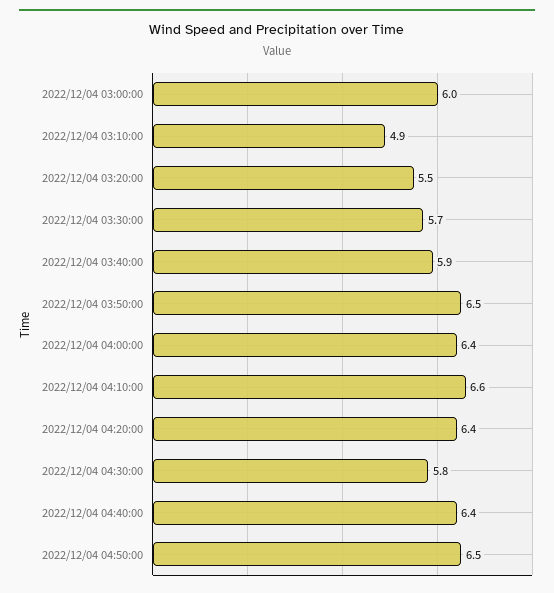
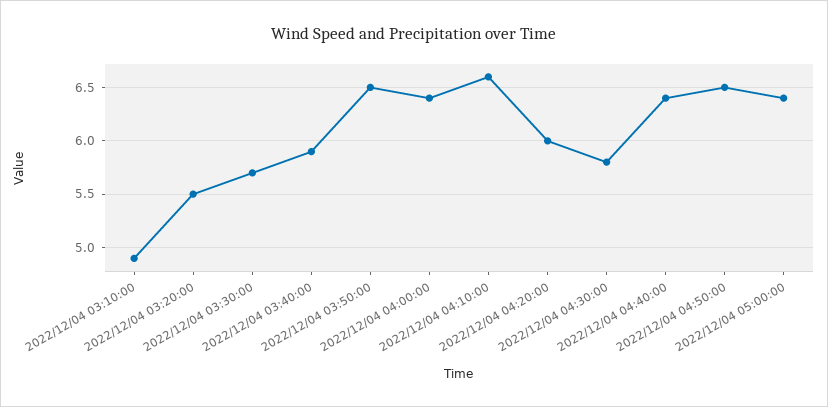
2022/12/04 03:00:00: 6 -> none
2022/12/04 04:20:00: 6.4 -> 6
2022/12/04 05:00:00: none -> 6.4

